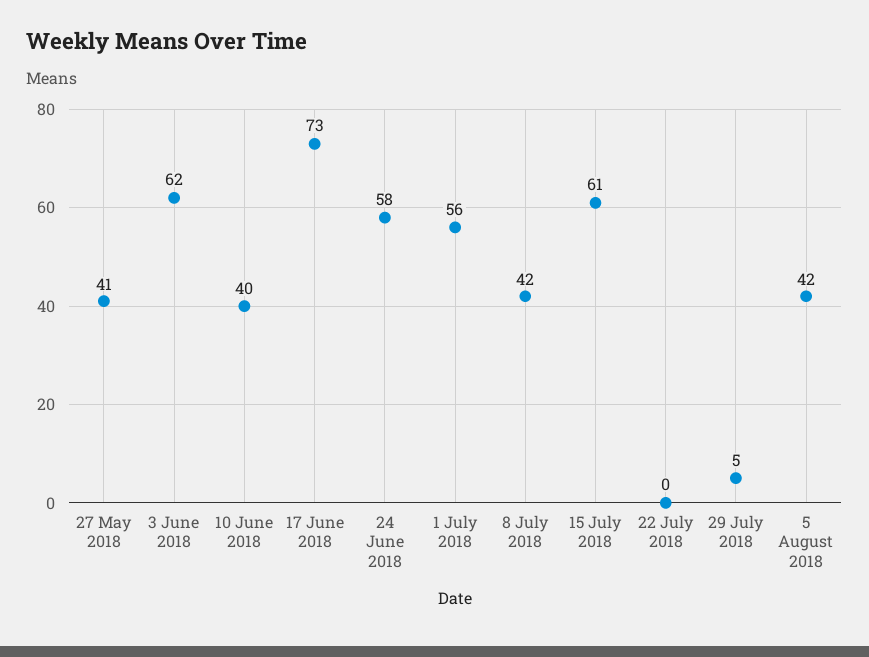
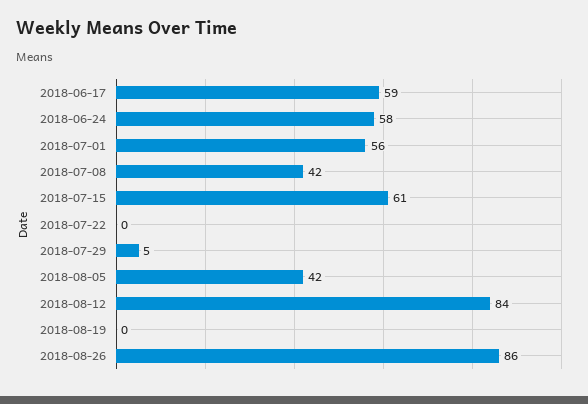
27 May 2018: 41 -> none
3 June 2018: 62 -> none
10 June 2018: 40 -> none
17 June 2018: 73 -> 59
2018-08-12: none -> 84
2018-08-19: none -> 0
2018-08-26: none -> 86

